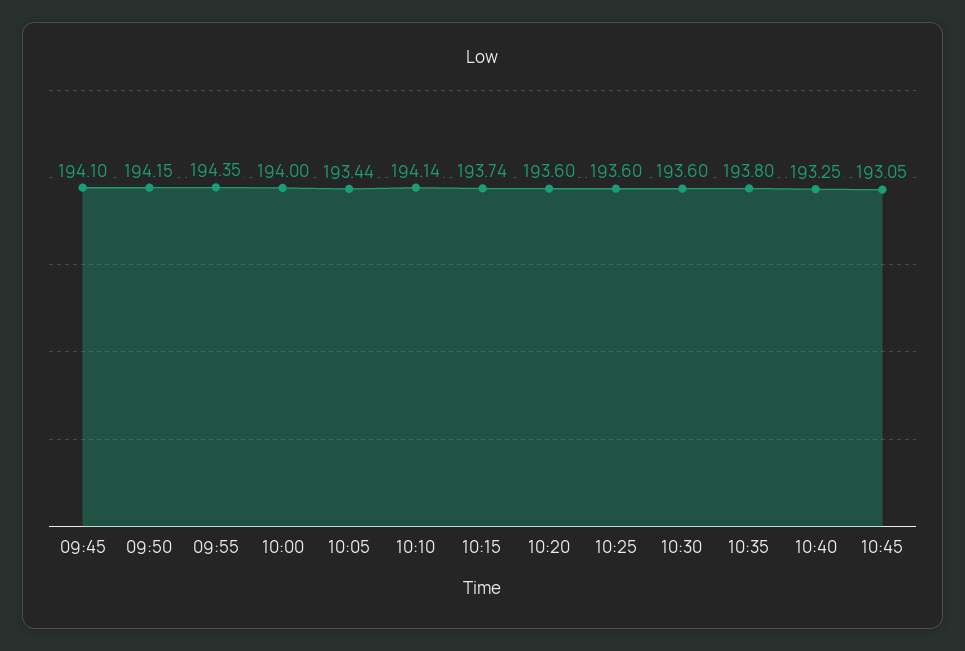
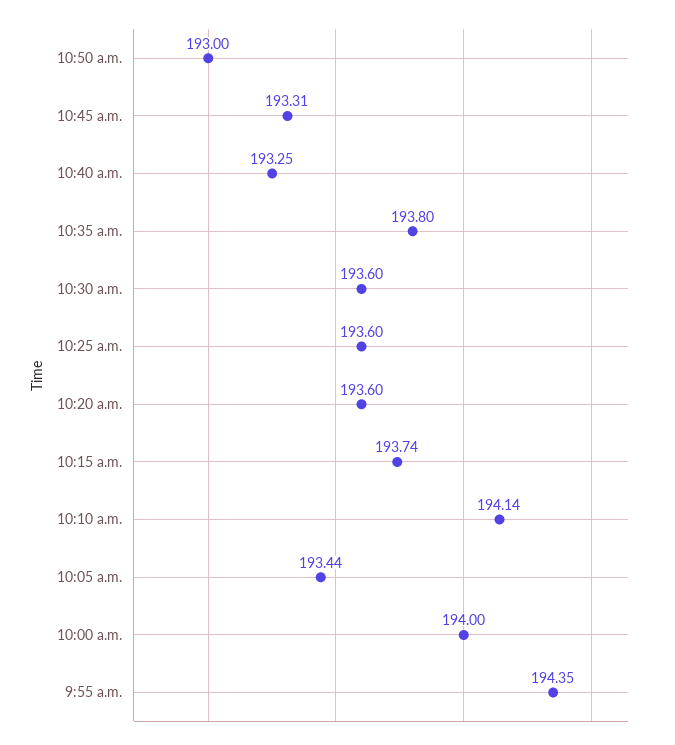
09:45: 194.1 -> none
09:50: 194.15 -> none
10:45: 193.05 -> 193.31
10:50 a.m.: none -> 193

